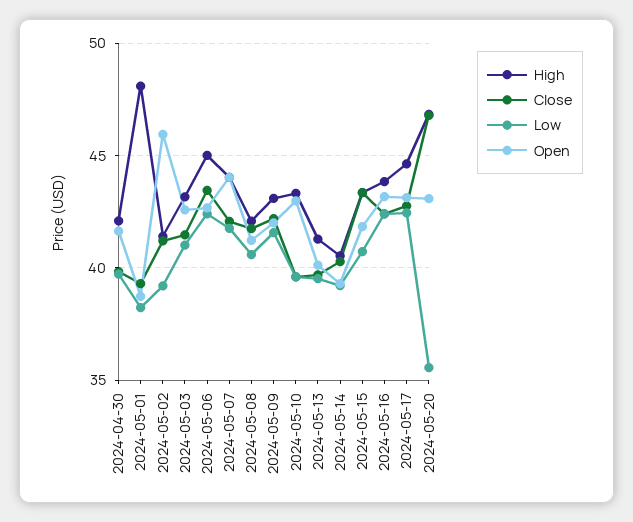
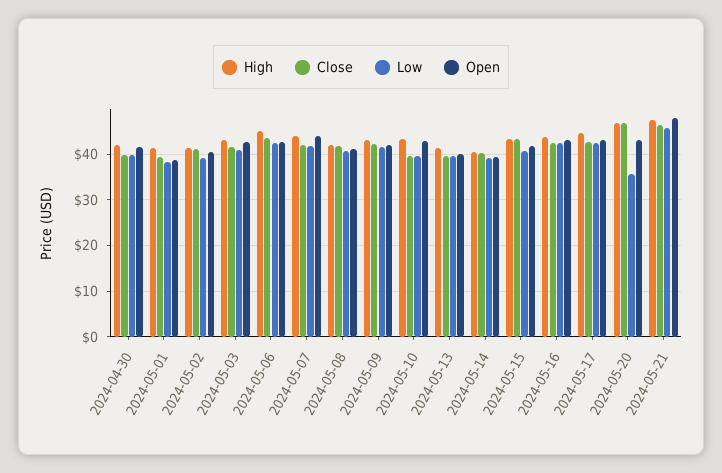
High, 2024-05-01: 48 -> 42
Open, 2024-05-02: 46 -> 40
High, 2024-05-21: none -> 48
Close, 2024-05-21: none -> 46
Low, 2024-05-21: none -> 46
Open, 2024-05-21: none -> 48

